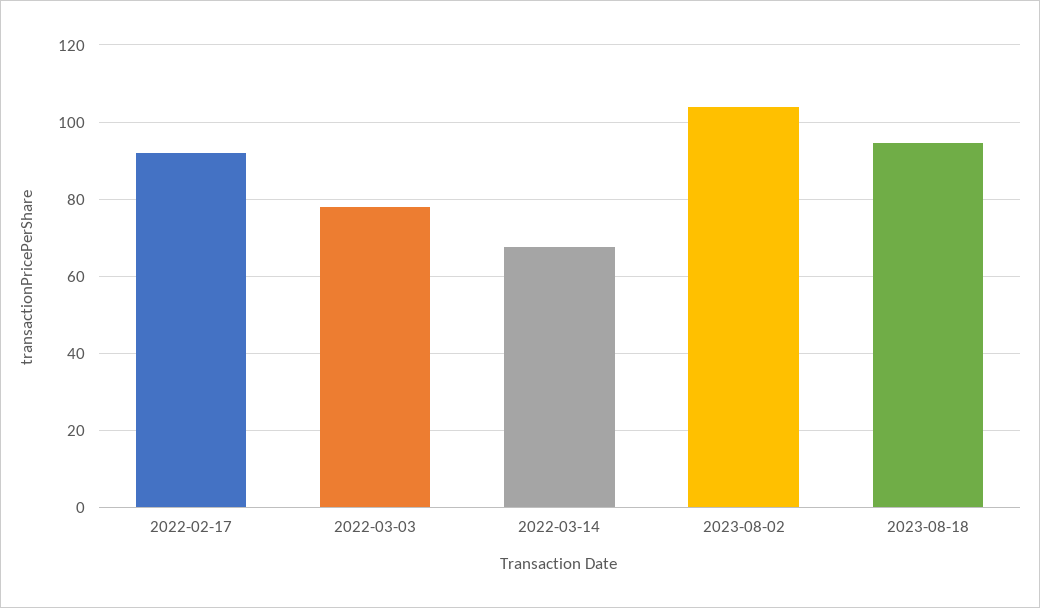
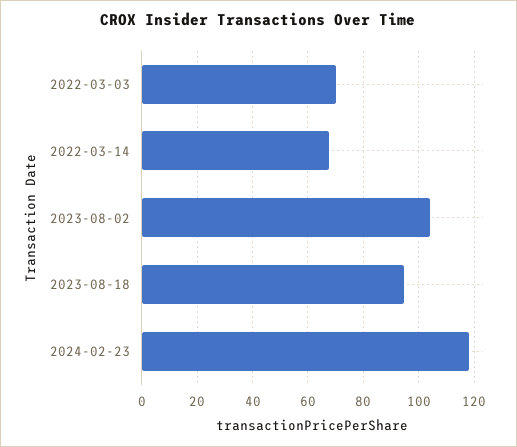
2022-02-17: 92 -> none
2022-03-03: 78 -> 70
2024-02-23: none -> 117.5

